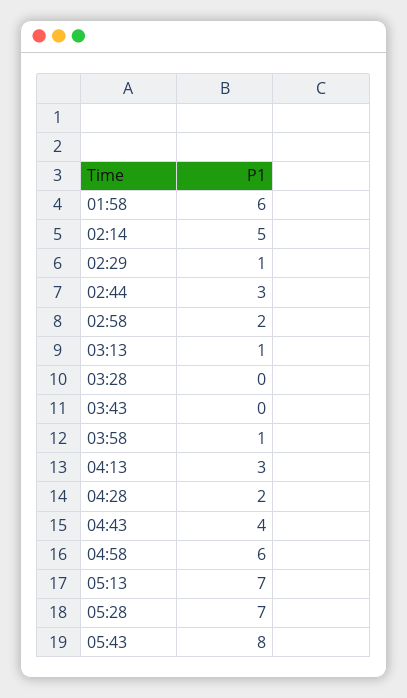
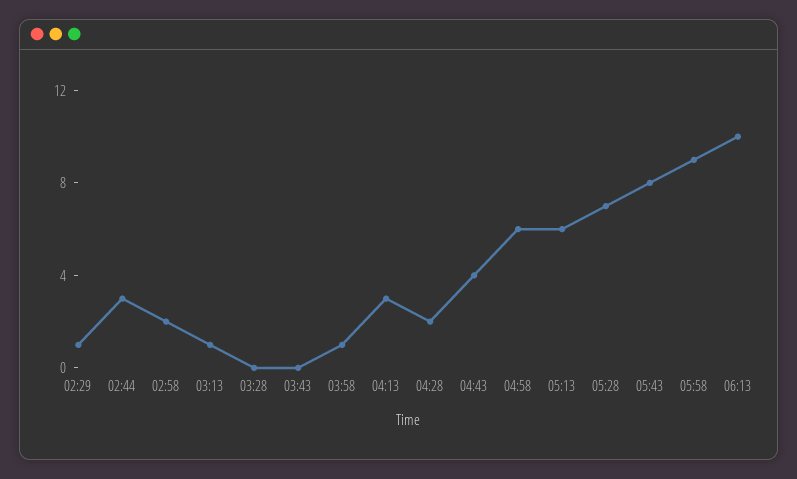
01:58: 6 -> none
02:14: 5 -> none
05:13: 7 -> 6
05:58: none -> 9
06:13: none -> 10

